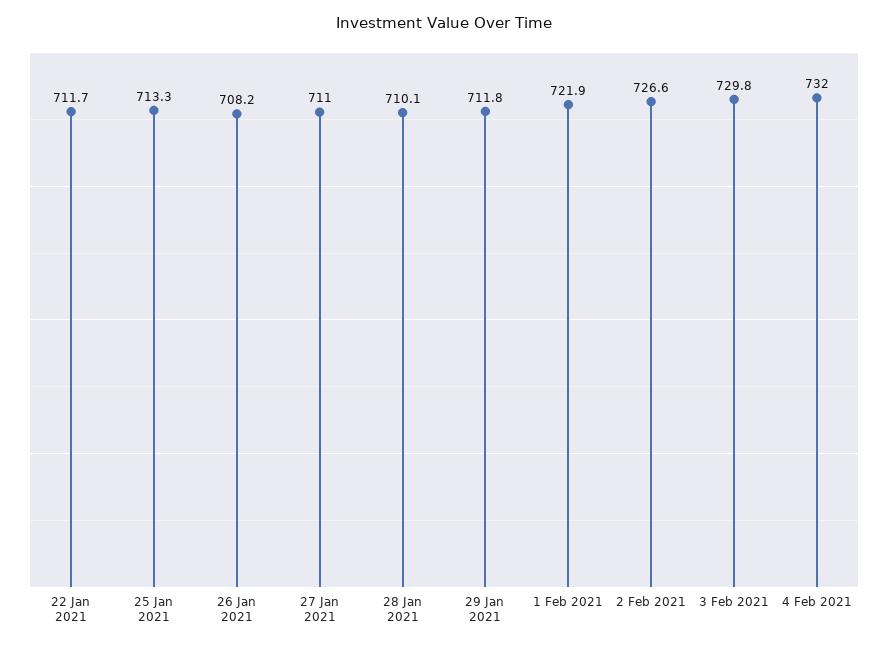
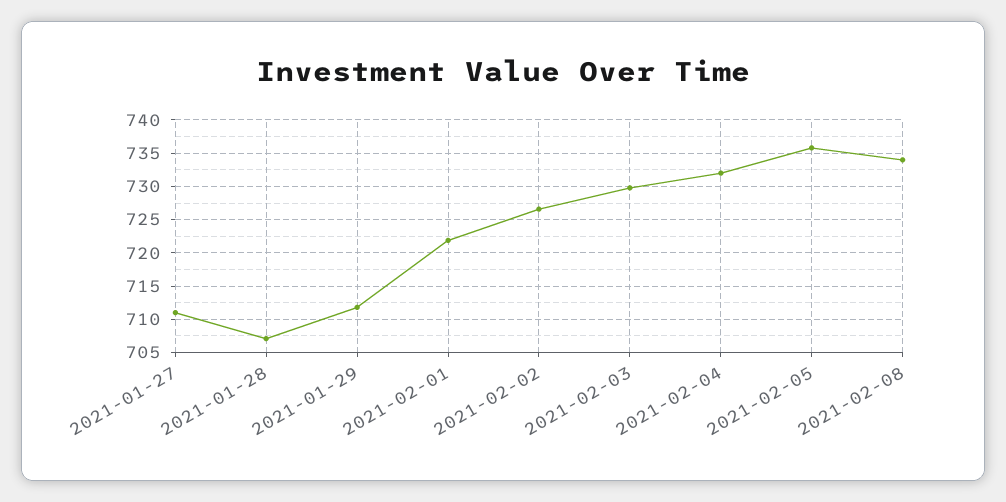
22 Jan 2021: 711.7 -> none
25 Jan 2021: 713.3 -> none
26 Jan 2021: 708.2 -> none
28 Jan 2021: 710.1 -> 707
2021-02-05: none -> 736
2021-02-08: none -> 734

